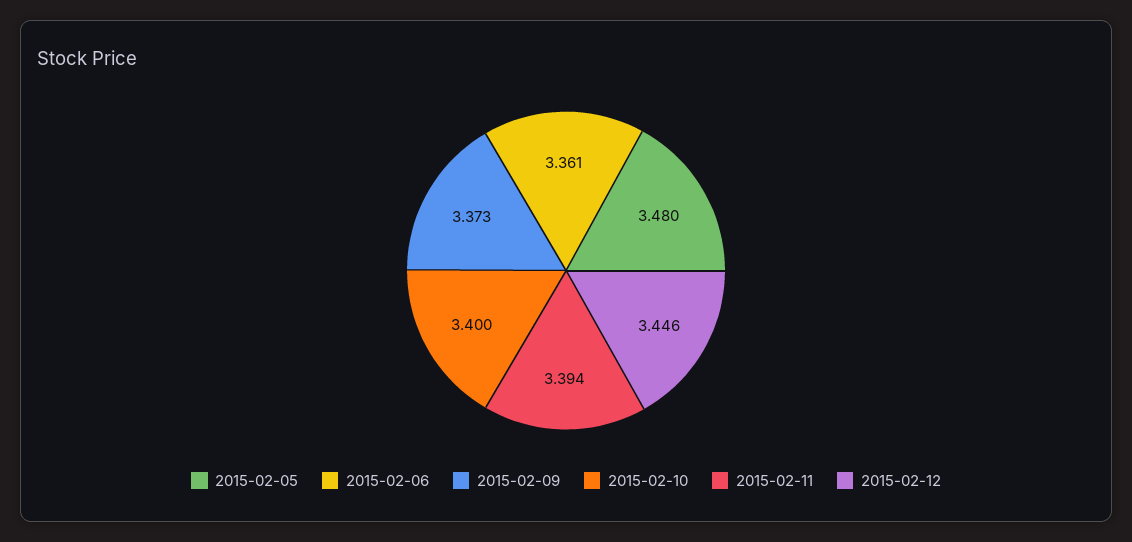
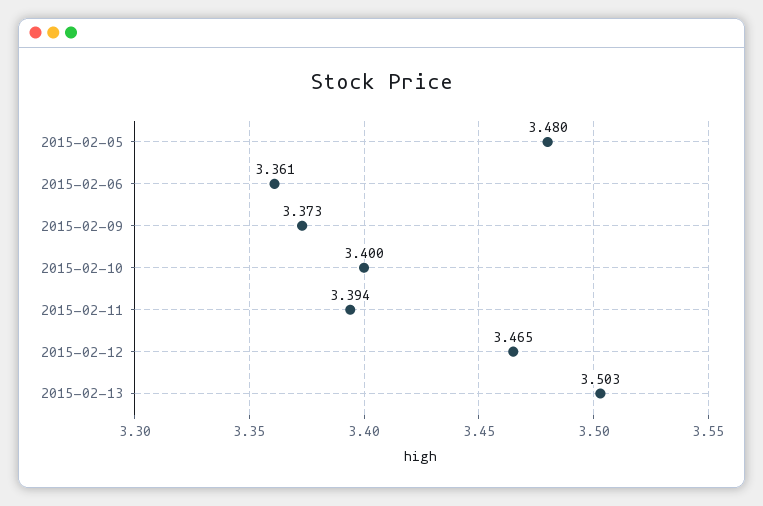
2015-02-12: 3.446 -> 3.465
2015-02-13: none -> 3.503

